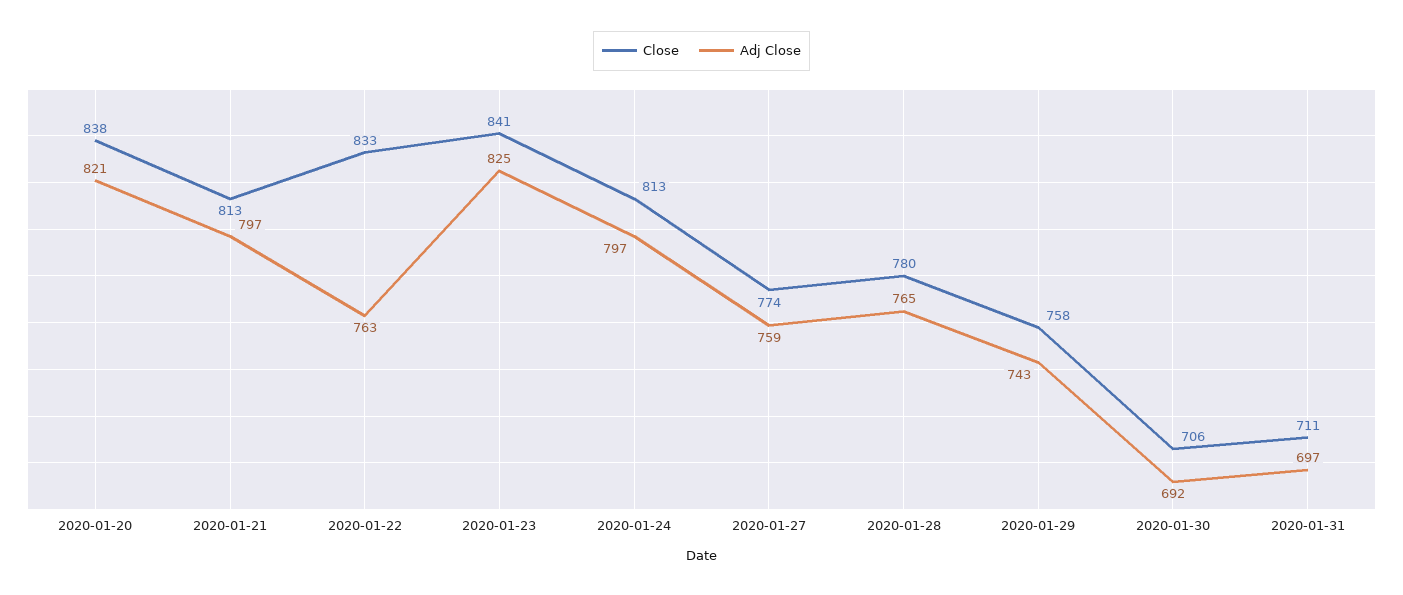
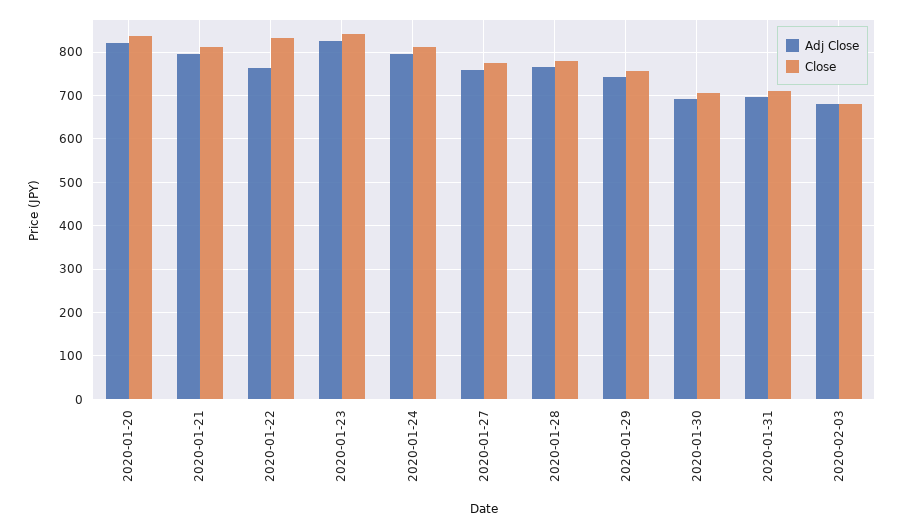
Adj Close, 2020-02-03: none -> 680
Close, 2020-02-03: none -> 680

